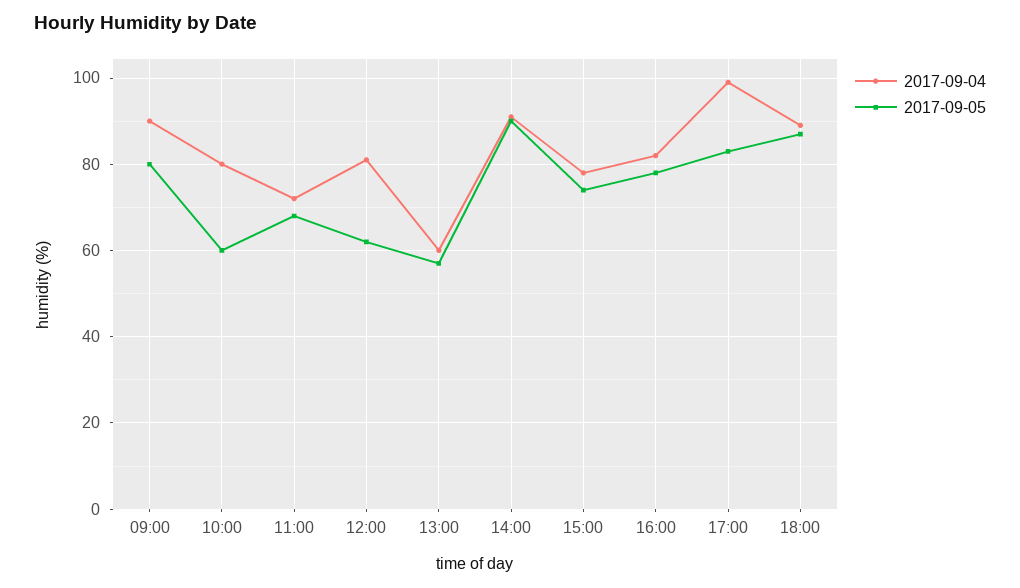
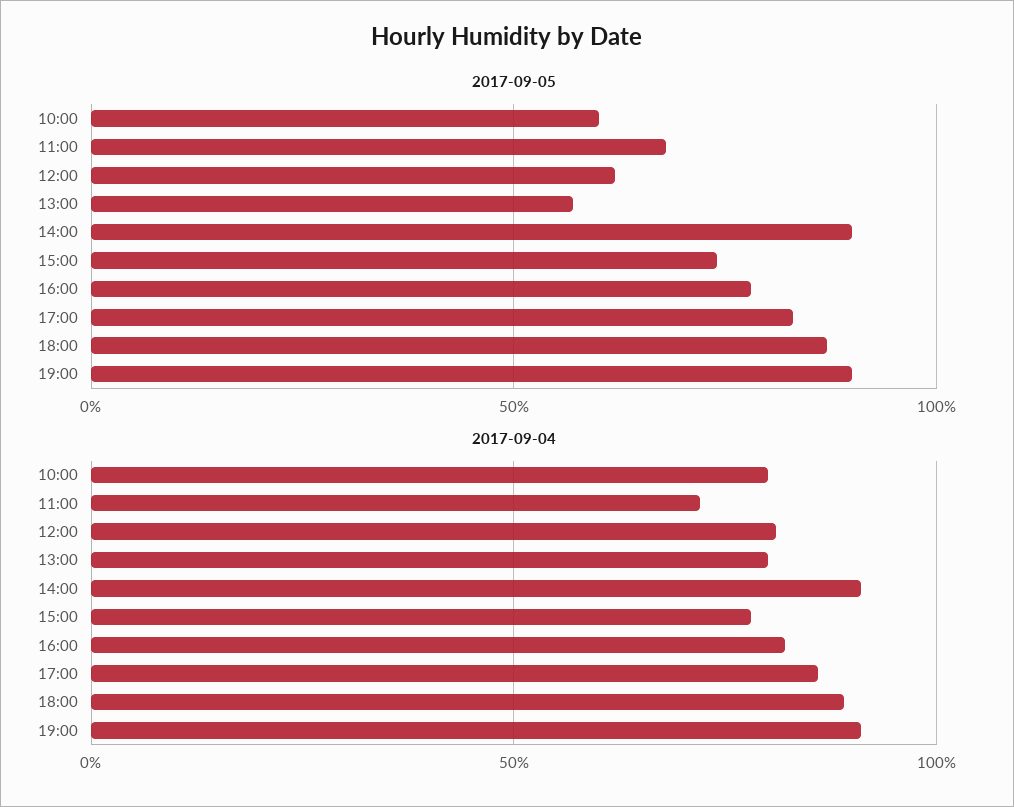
2017-09-04, 09:00: 90 -> none
2017-09-05, 09:00: 80 -> none
2017-09-04, 13:00: 60 -> 80
2017-09-04, 17:00: 100 -> 85
2017-09-05, 19:00: none -> 90
2017-09-04, 19:00: none -> 90

